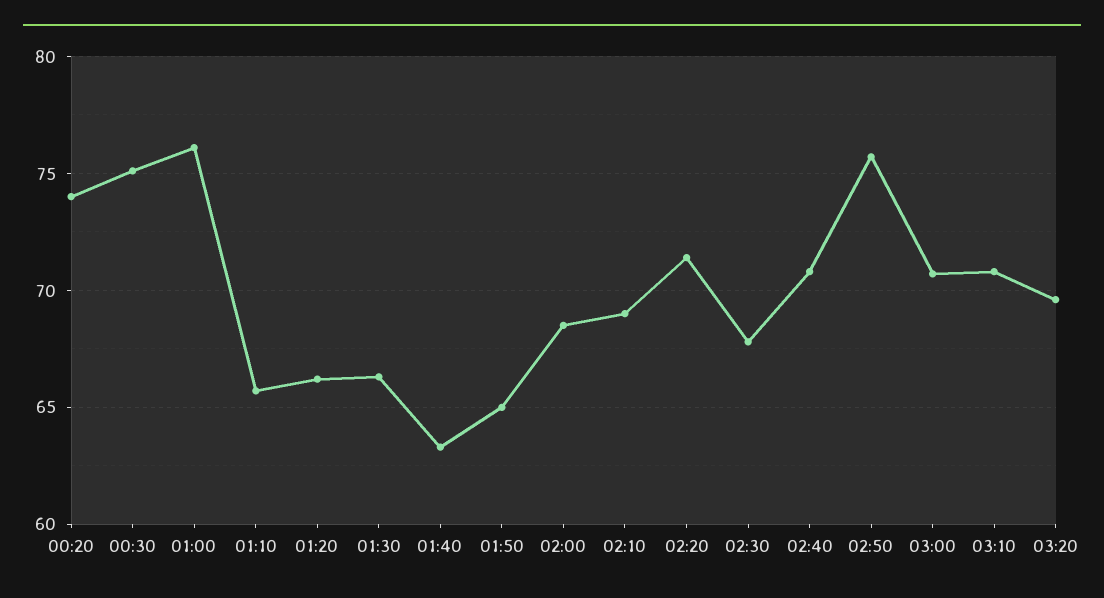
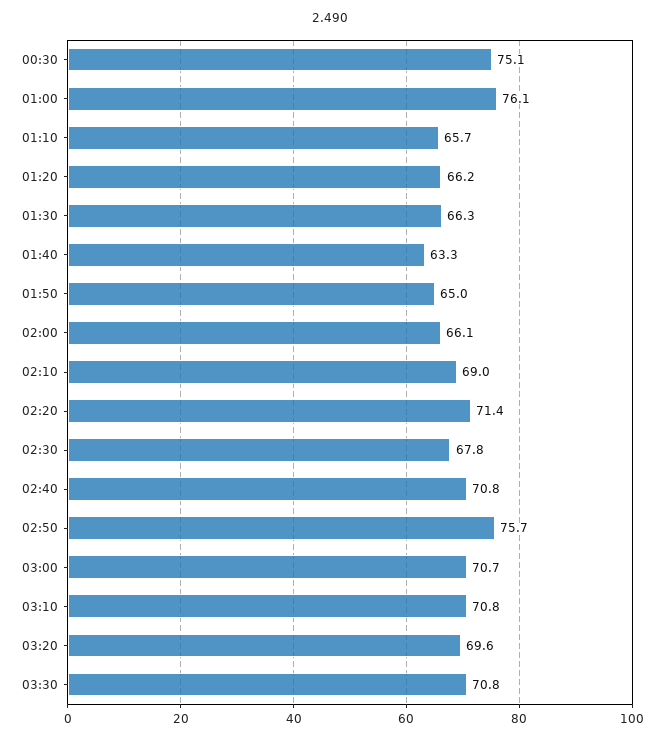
00:20: 74 -> none
02:00: 68.5 -> 66.1
03:30: none -> 70.8

